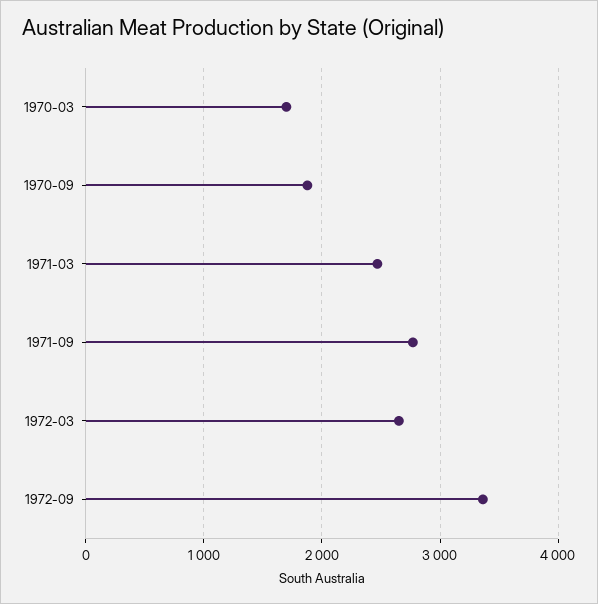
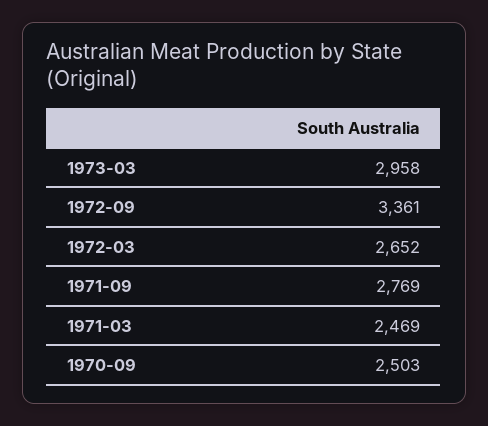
1970-03: 1700 -> none
1970-09: 1900 -> 2503
1973-03: none -> 2958

